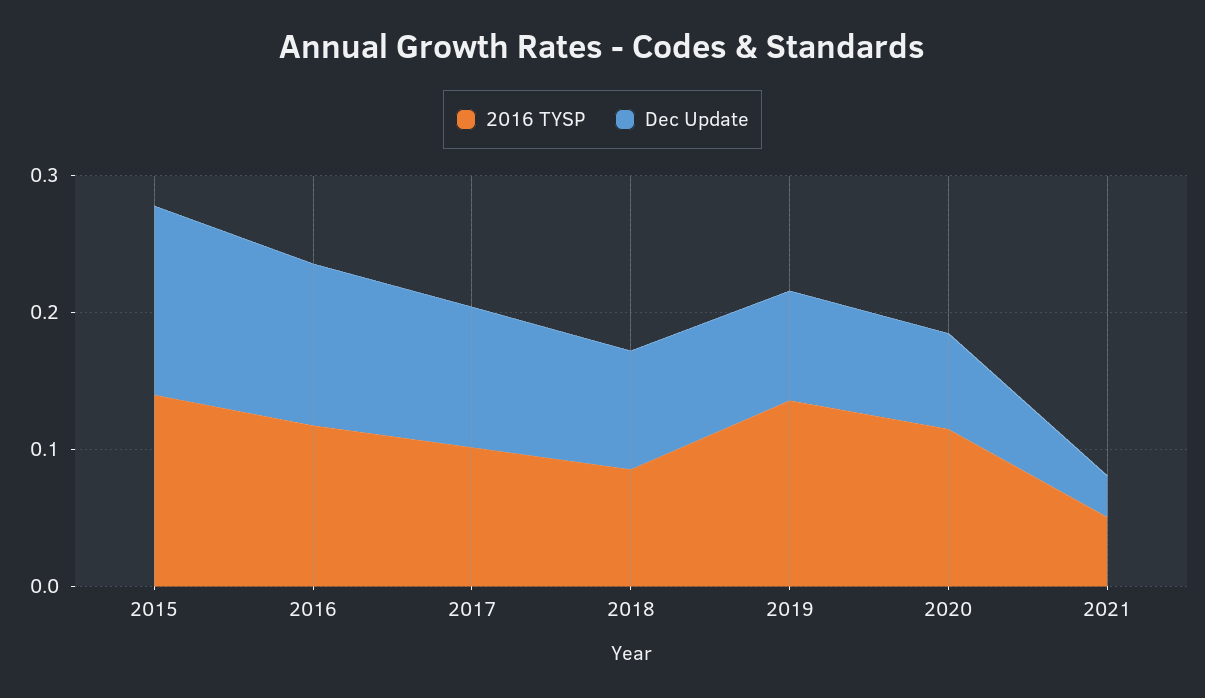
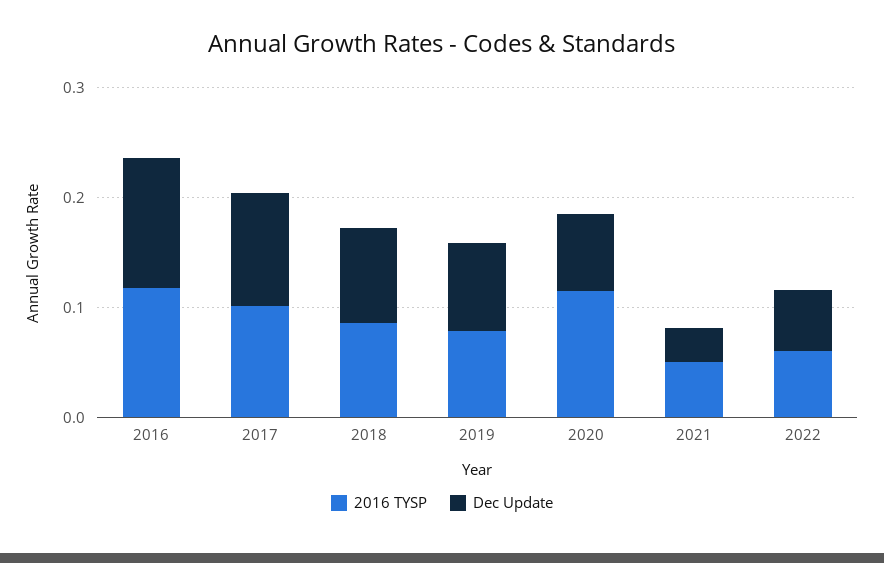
2016 TYSP, 2015: 0.14 -> none
Dec Update, 2015: 0.14 -> none
2016 TYSP, 2019: 0.14 -> 0.08
2016 TYSP, 2022: none -> 0.06
Dec Update, 2022: none -> 0.06

